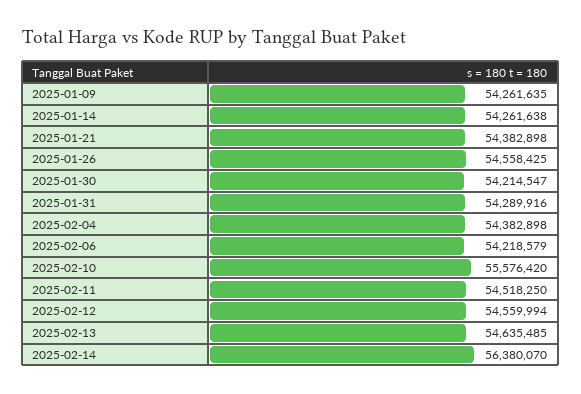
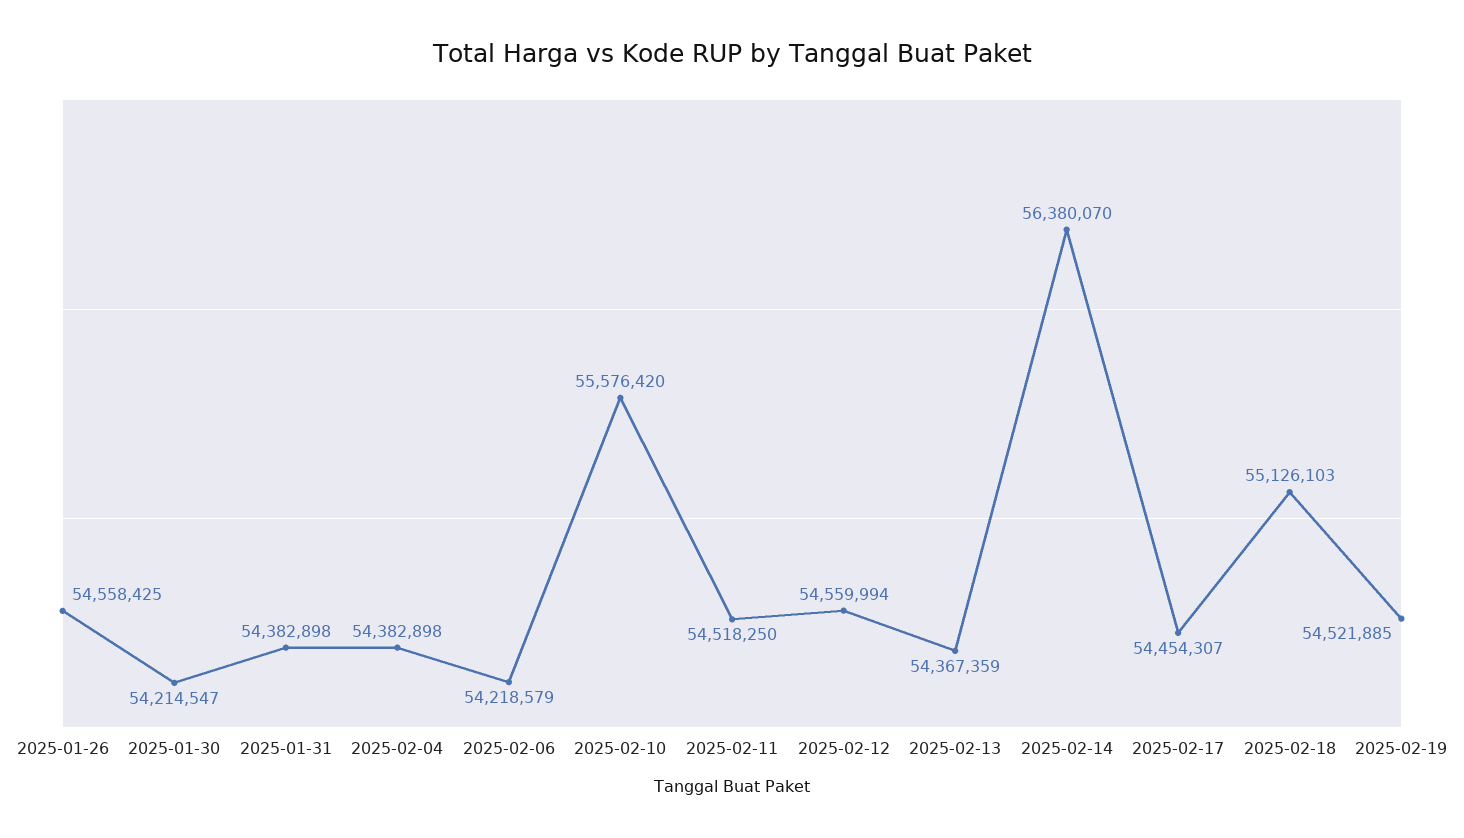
2025-01-09: 54261635 -> none
2025-01-14: 54261638 -> none
2025-01-21: 54382898 -> none
2025-01-31: 54289916 -> 54382898
2025-02-13: 54635485 -> 54367359
2025-02-17: none -> 54454307
2025-02-18: none -> 55126103
2025-02-19: none -> 54521885

